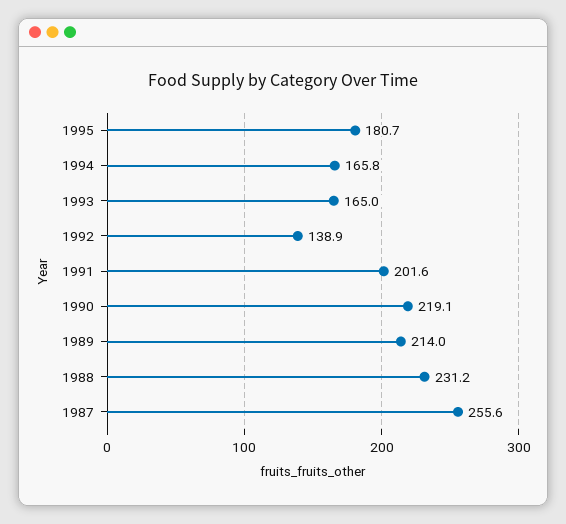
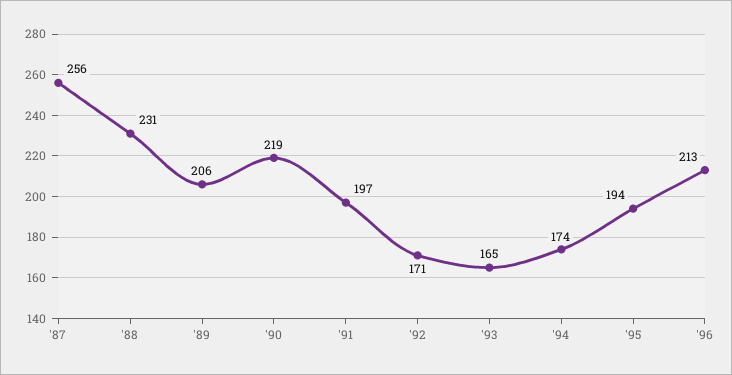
1995: 180.7 -> 194
1994: 165.8 -> 174
1992: 138.9 -> 171
1991: 201.6 -> 197
1989: 214 -> 206
'96: none -> 213

